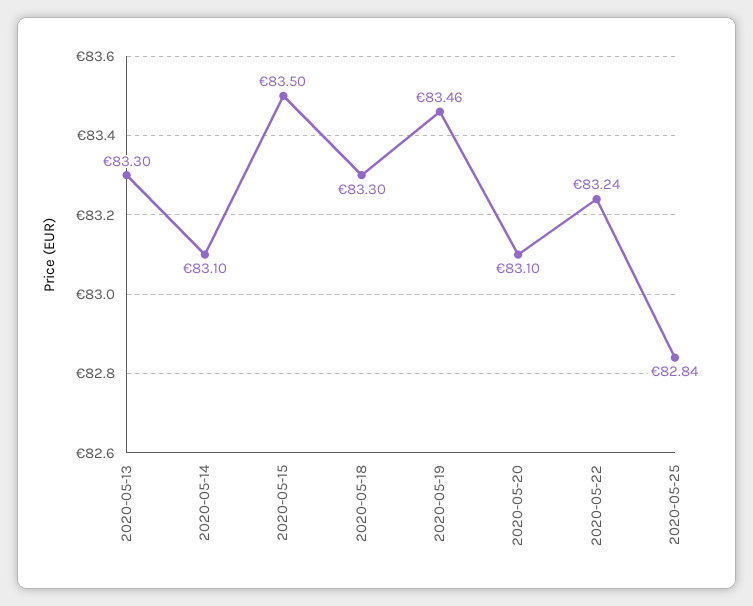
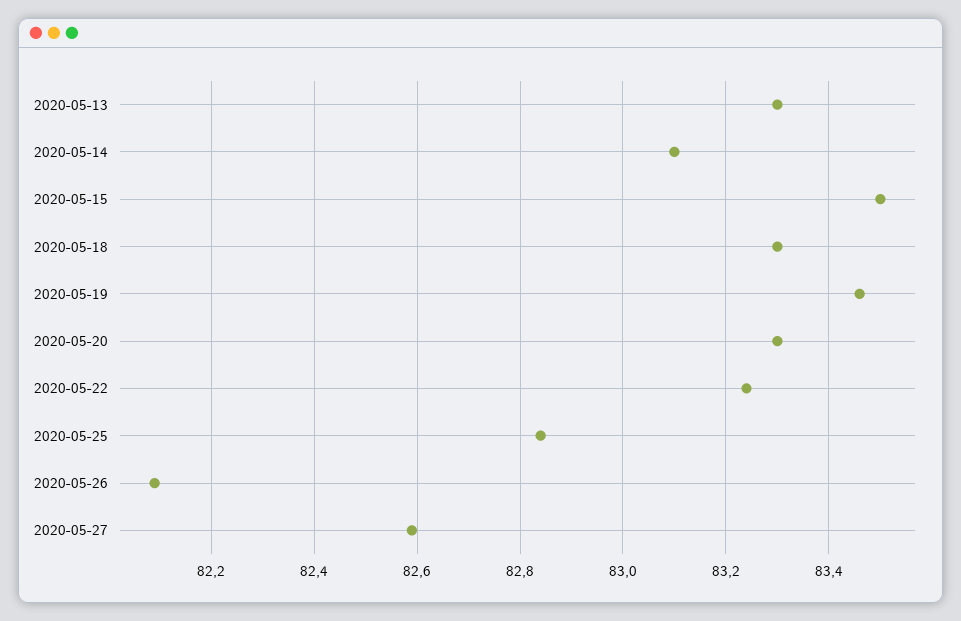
2020-05-20: 83.1 -> 83.3
2020-05-26: none -> 82.1
2020-05-27: none -> 82.6

